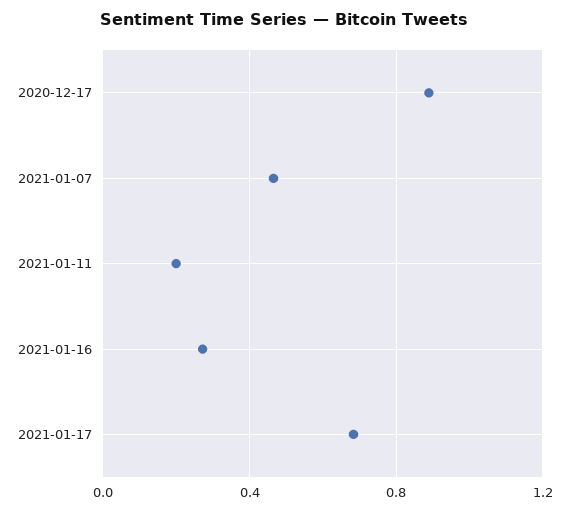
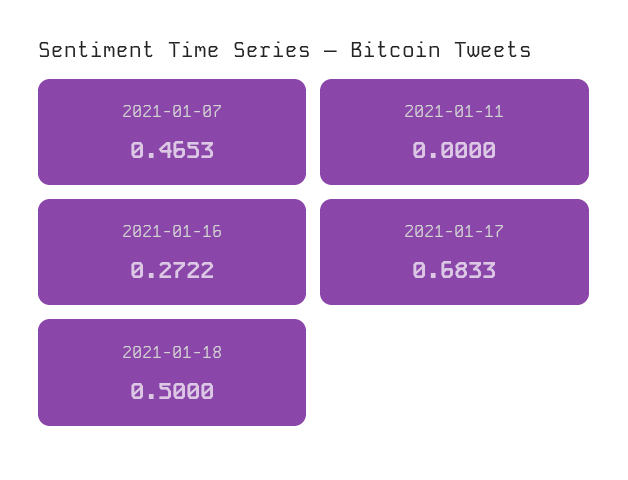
2020-12-17: 0.9 -> none
2021-01-11: 0.2 -> 0
2021-01-18: none -> 0.5

